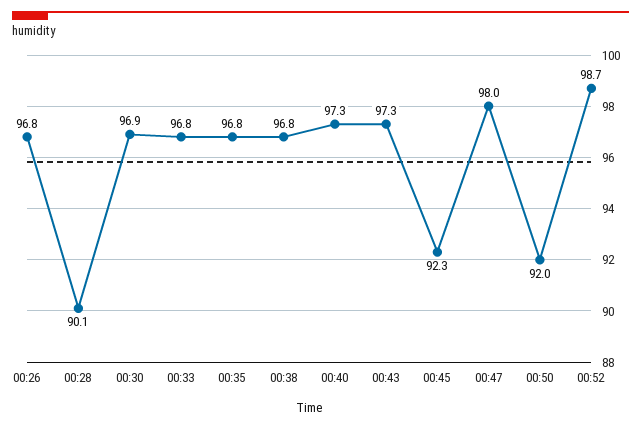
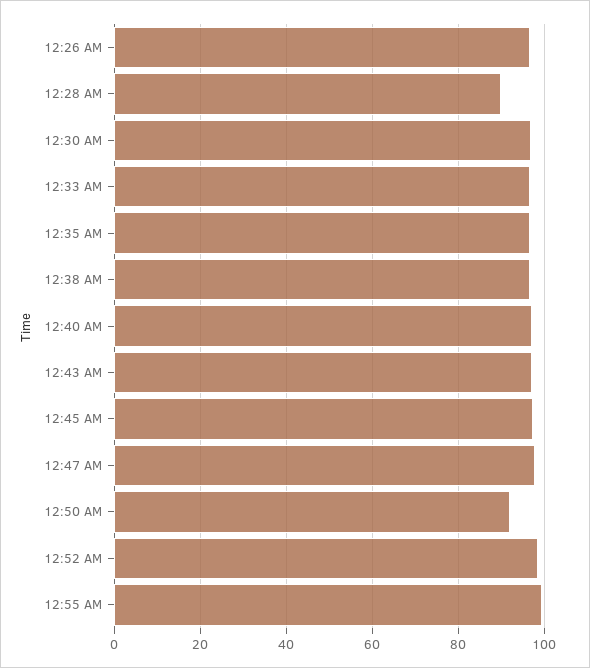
00:45: 92.3 -> 98
12:55 AM: none -> 100

